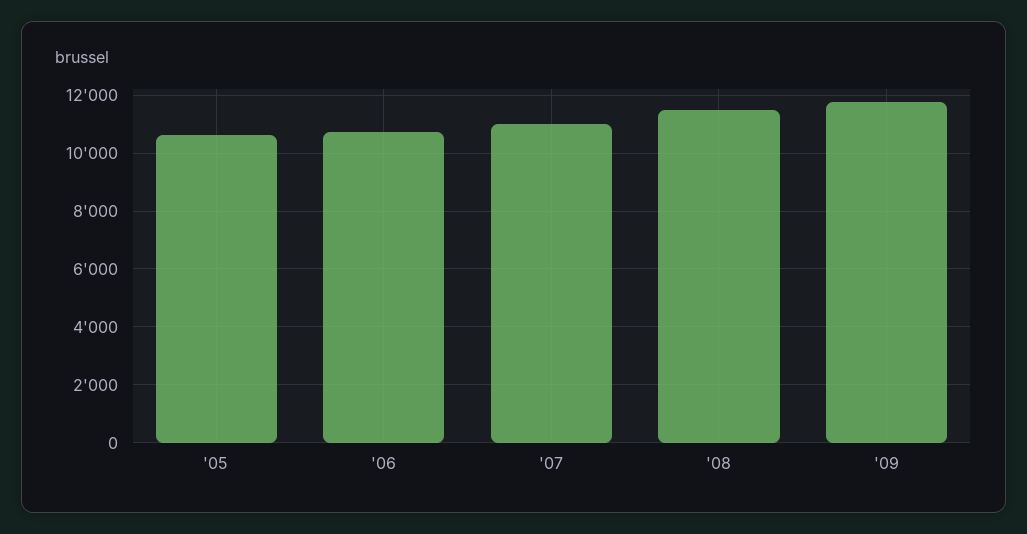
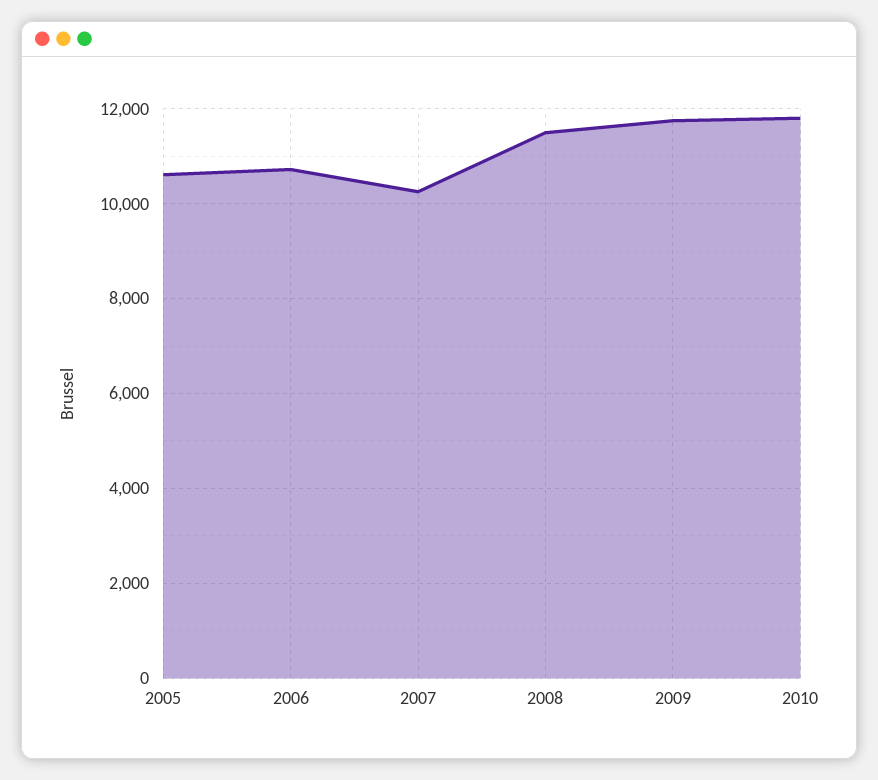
'07: 11000 -> 10200
2010: none -> 11800

